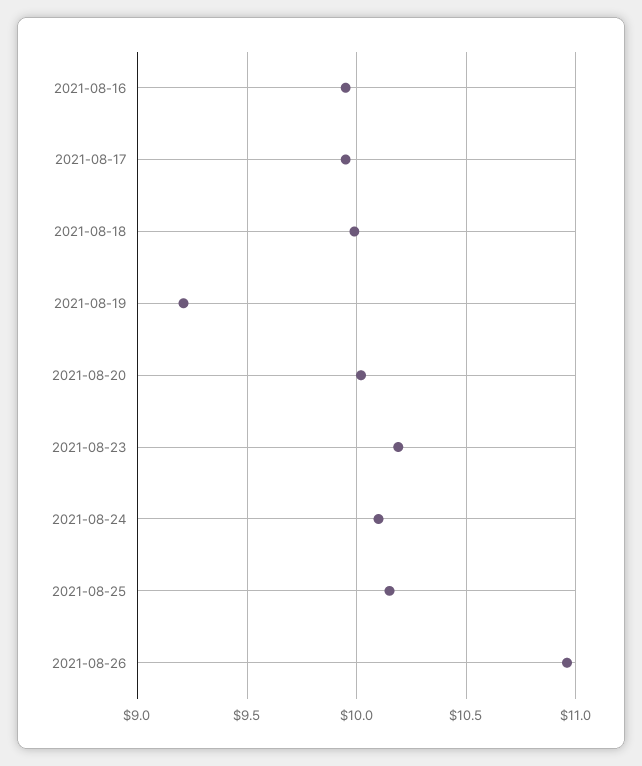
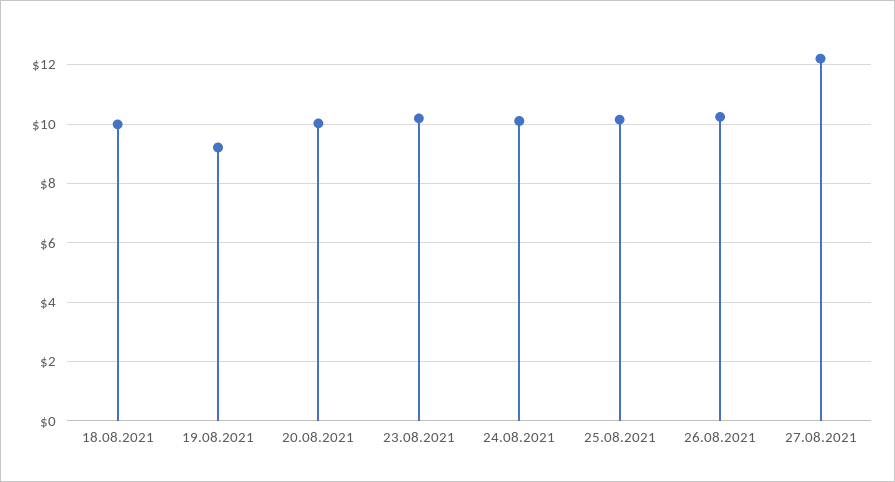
2021-08-16: 9.95 -> none
2021-08-17: 9.95 -> none
2021-08-26: 10.95 -> 10.25
27.08.2021: none -> 12.25

